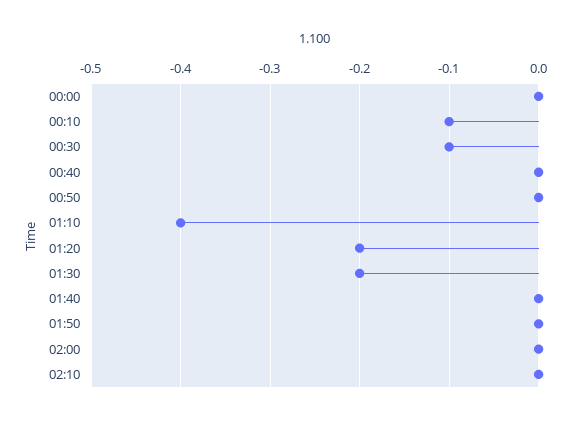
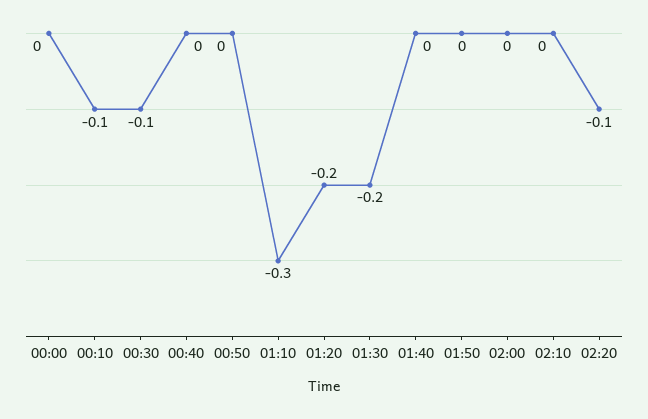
01:10: -0.4 -> -0.3
02:20: none -> -0.1

